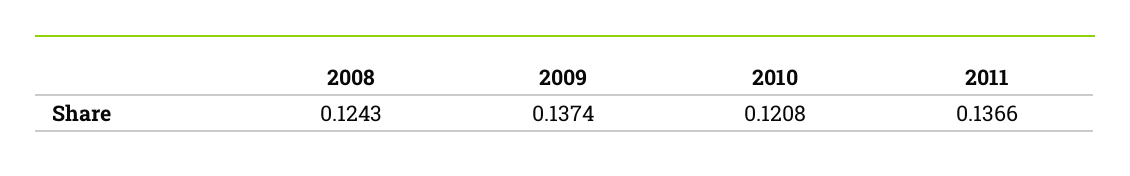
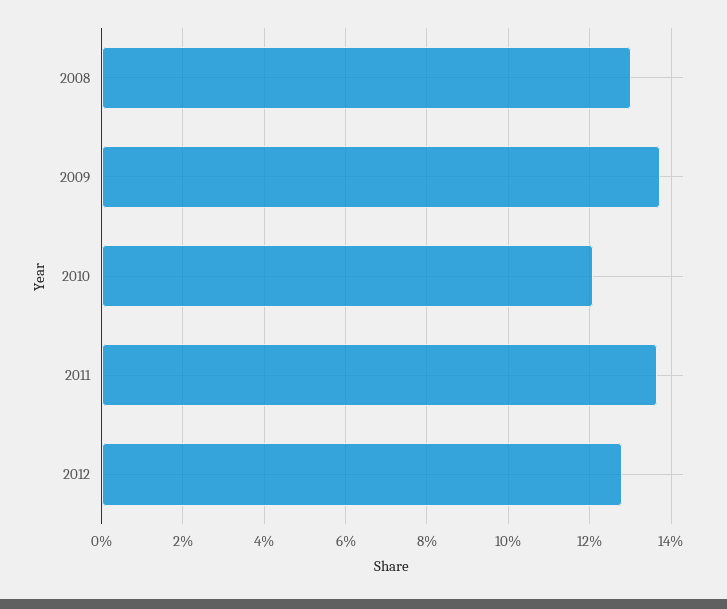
2008: 0.1243 -> 0.13
2012: none -> 0.128

